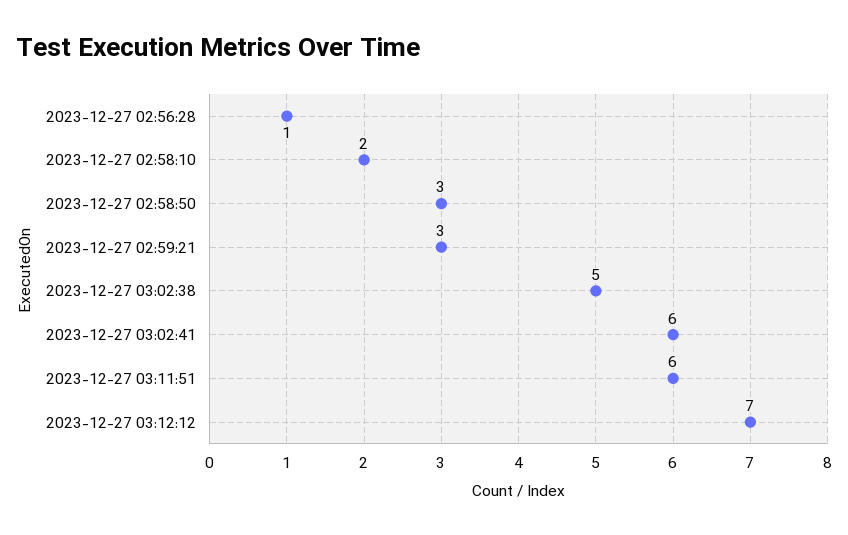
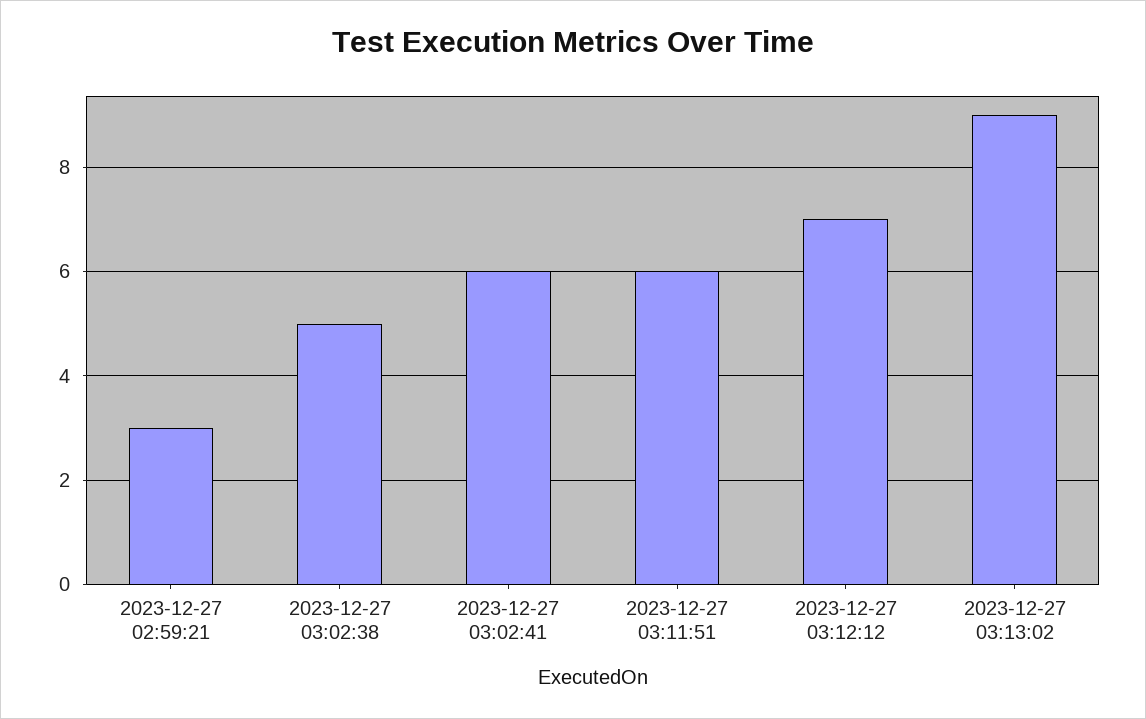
2023-12-27 02:56:28: 1 -> none
2023-12-27 02:58:10: 2 -> none
2023-12-27 02:58:50: 3 -> none
2023-12-27 03:13:02: none -> 9

